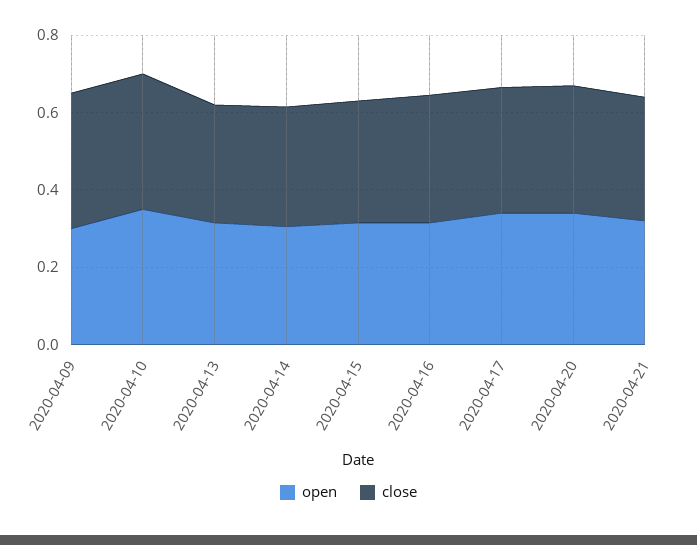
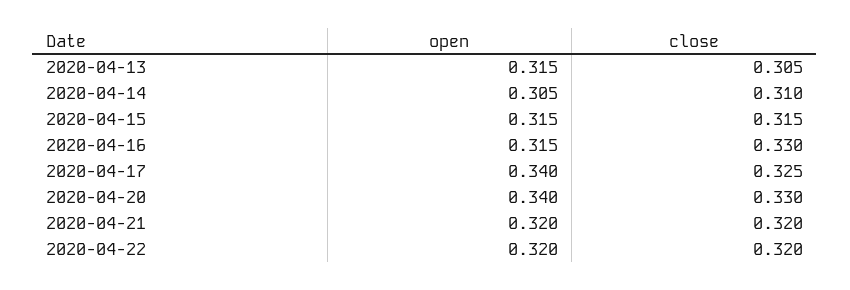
open, 2020-04-09: 0.3 -> none
close, 2020-04-09: 0.35 -> none
open, 2020-04-10: 0.35 -> none
close, 2020-04-10: 0.35 -> none
open, 2020-04-22: none -> 0.32
close, 2020-04-22: none -> 0.32

